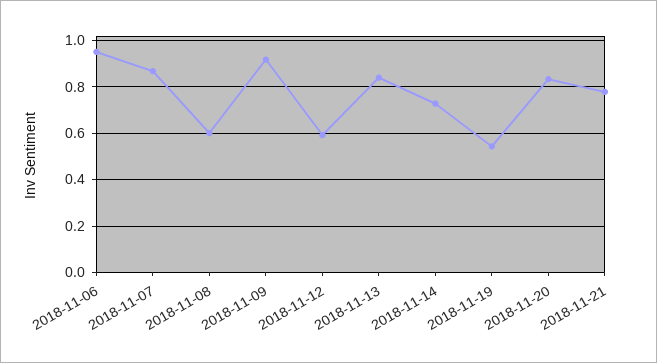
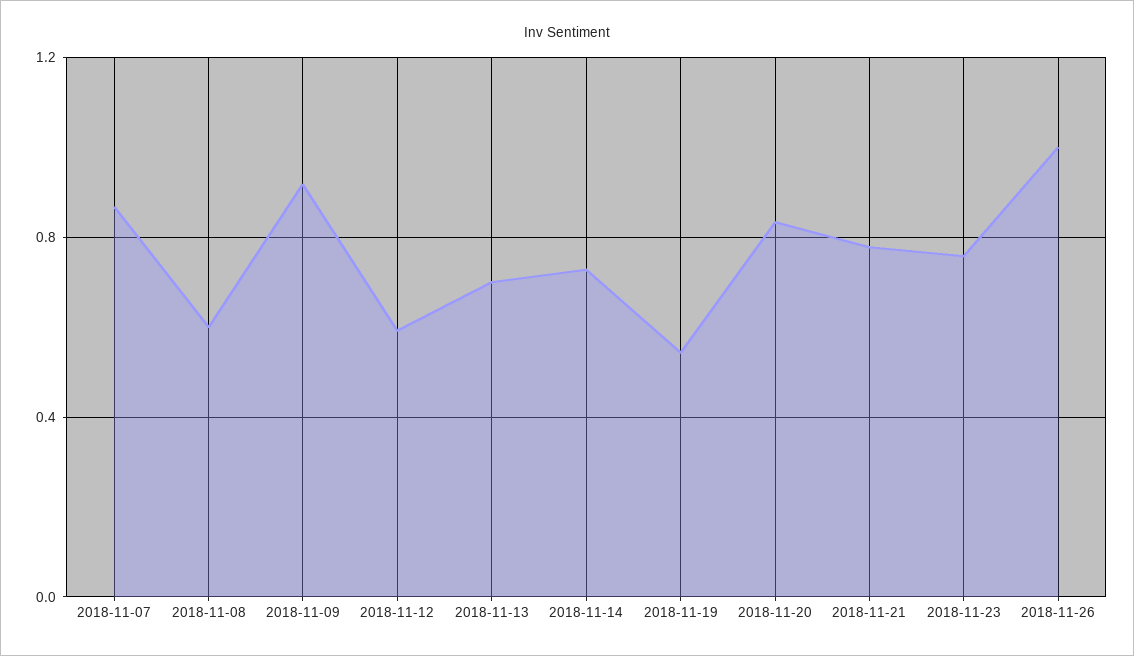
2018-11-06: 0.95 -> none
2018-11-13: 0.85 -> 0.7
2018-11-23: none -> 0.75
2018-11-26: none -> 1

